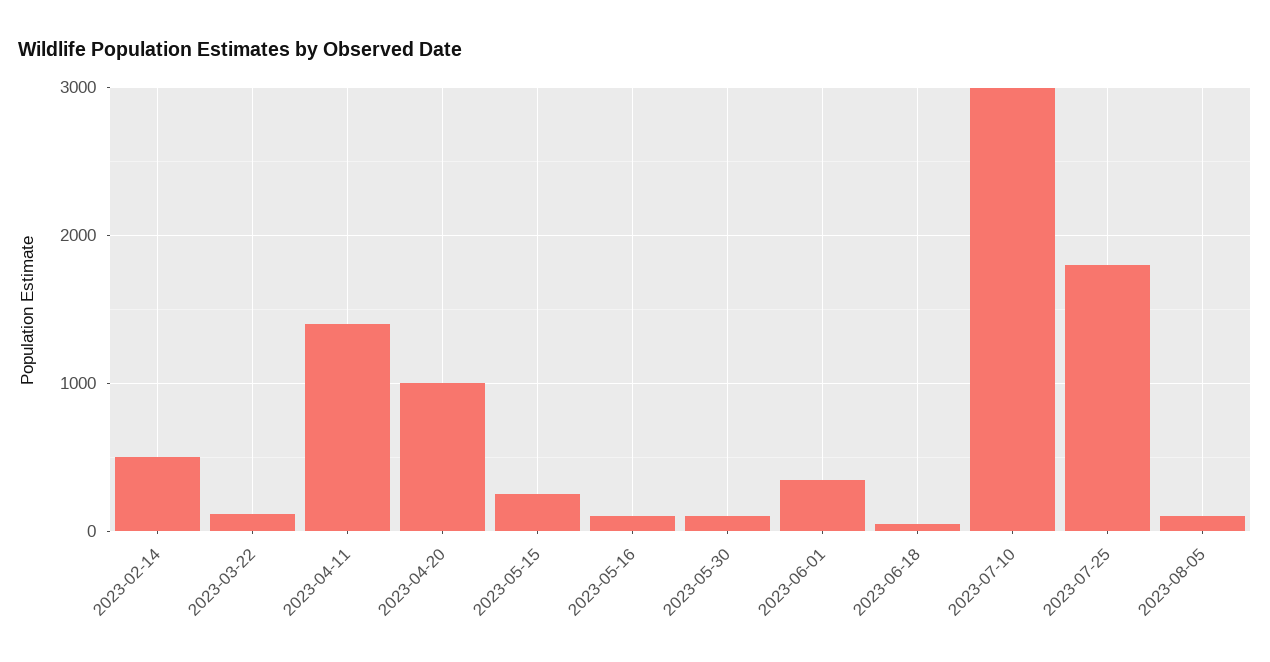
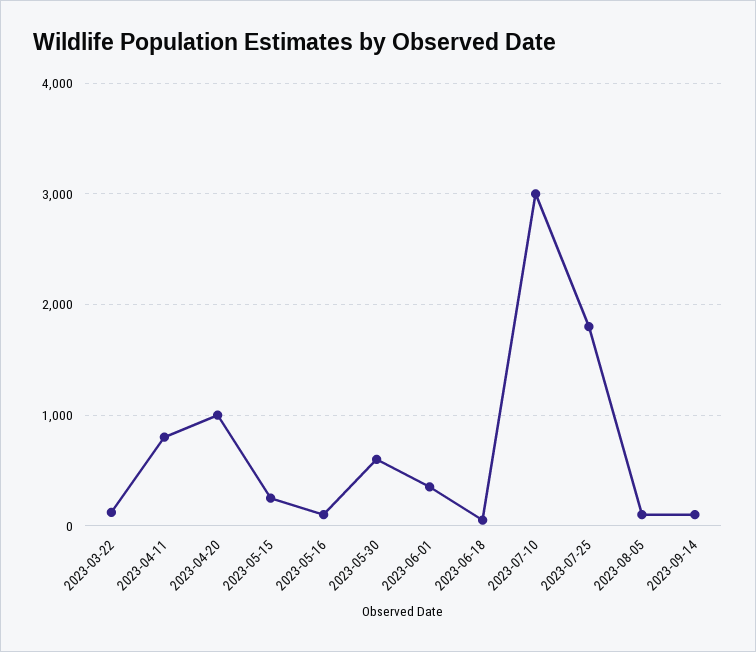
2023-02-14: 500 -> none
2023-04-11: 1400 -> 800
2023-05-30: 100 -> 600
2023-09-14: none -> 100

